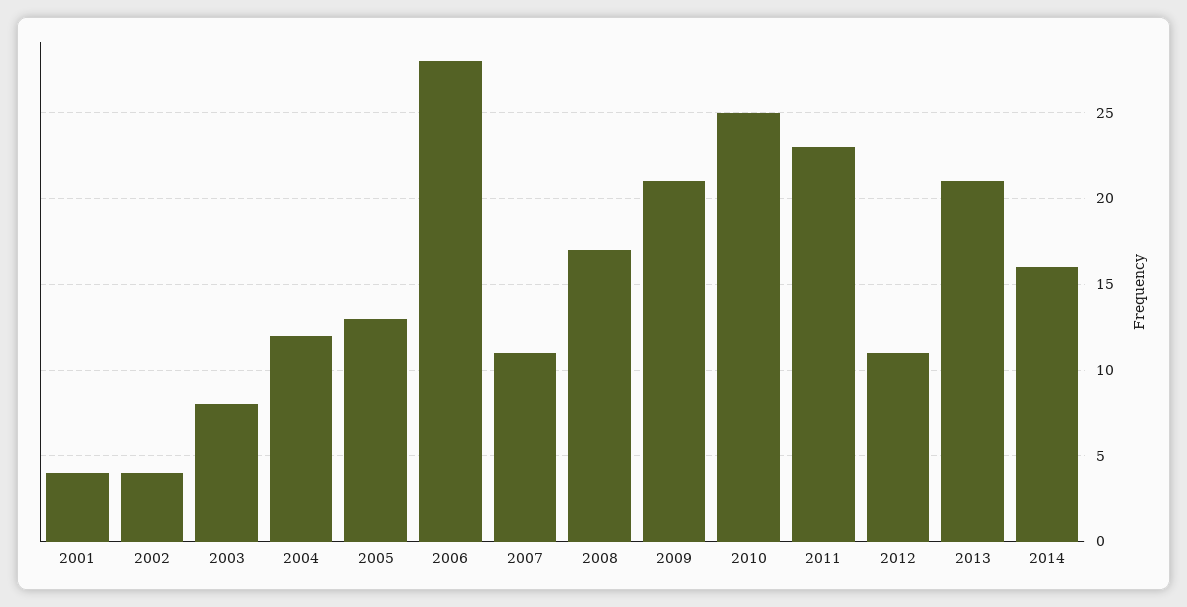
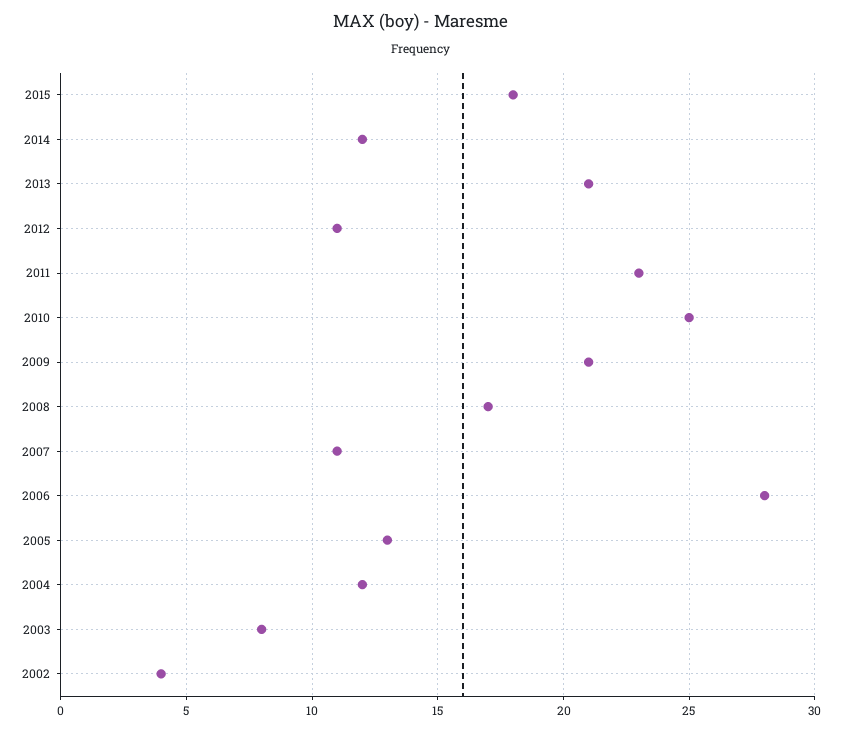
2001: 4 -> none
2014: 16 -> 12
2015: none -> 18

